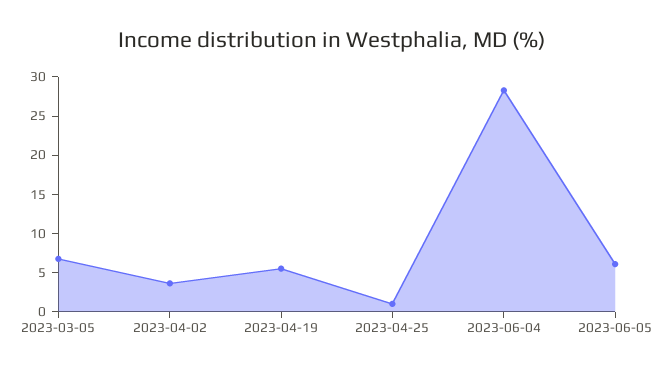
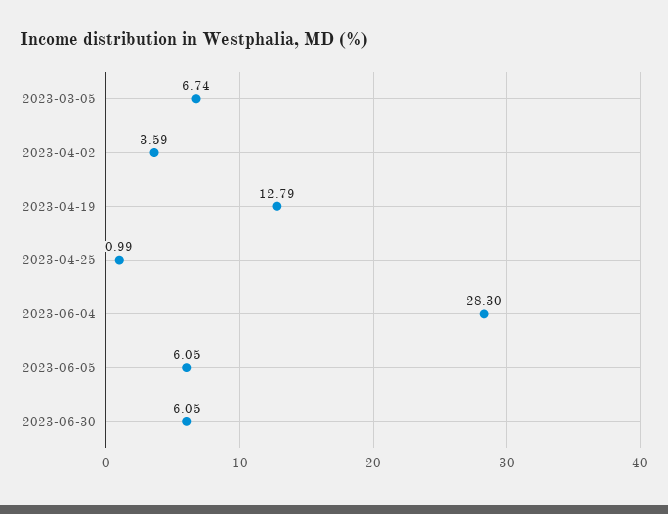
2023-04-19: 5 -> 12.79
2023-06-30: none -> 6.05

